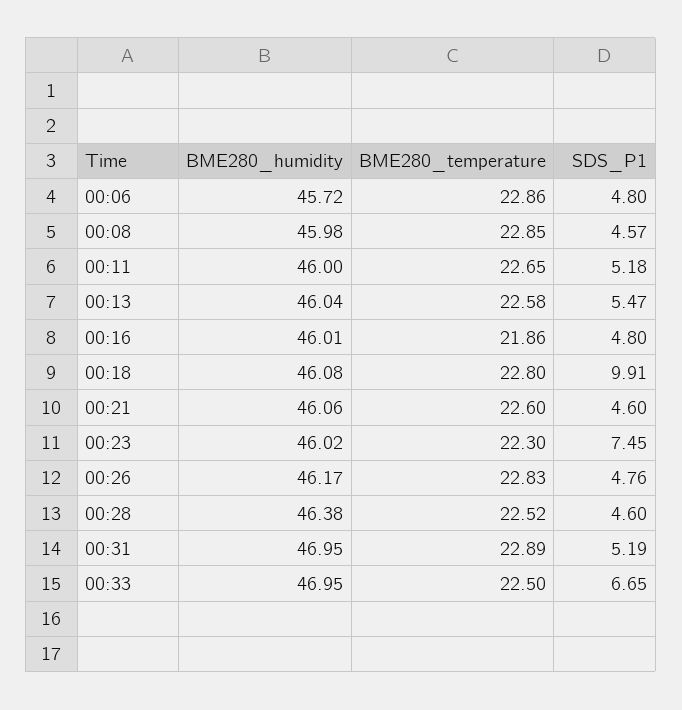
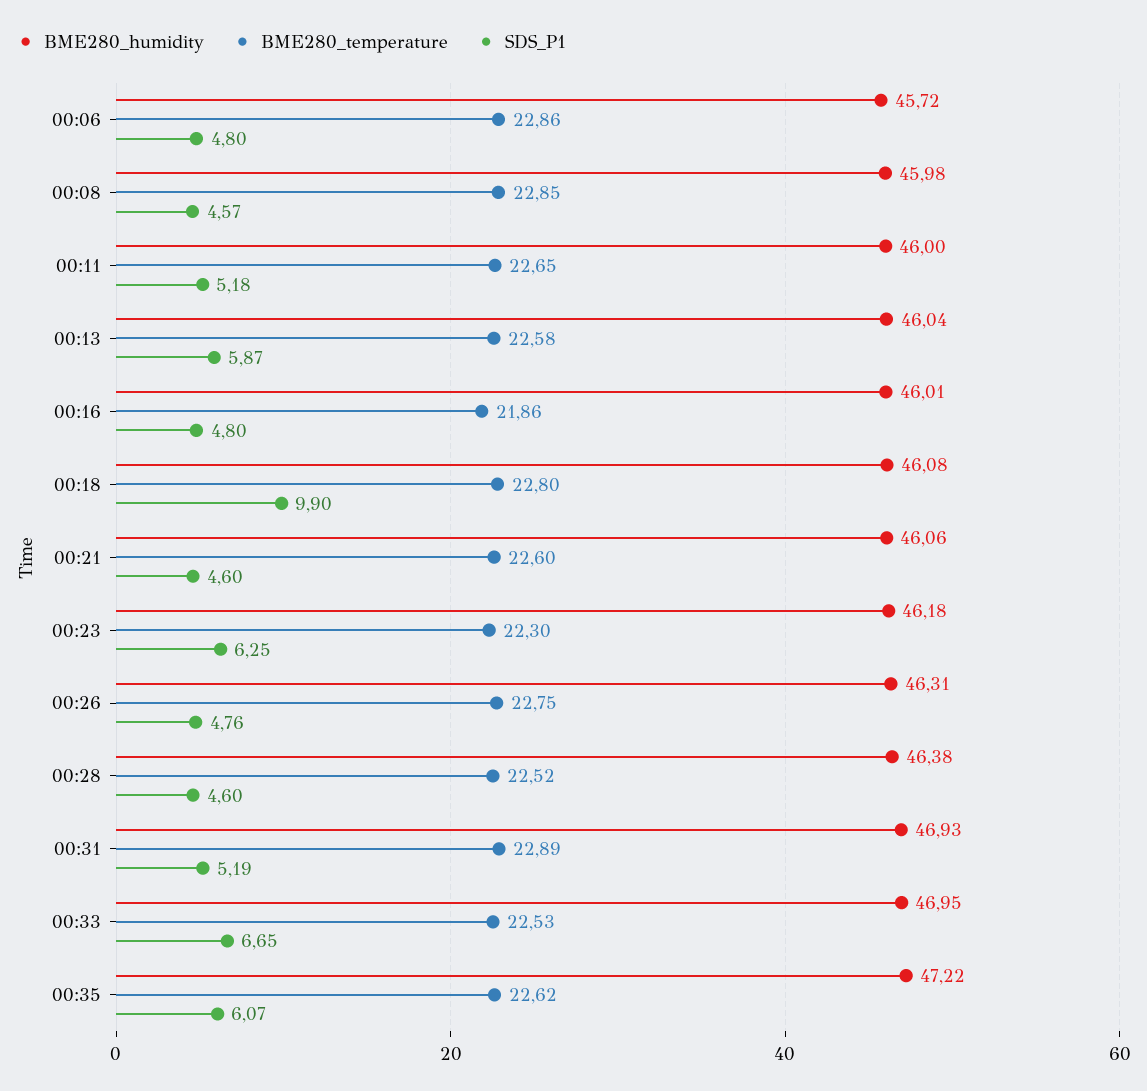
SDS_P1, 00:13: 5.47 -> 5.87
SDS_P1, 00:18: 9.91 -> 9.9
BME280_humidity, 00:23: 46.02 -> 46.18
SDS_P1, 00:23: 7.45 -> 6.25
BME280_humidity, 00:26: 46.17 -> 46.31
BME280_temperature, 00:26: 22.83 -> 22.75
BME280_humidity, 00:31: 46.95 -> 46.93
BME280_temperature, 00:33: 22.5 -> 22.53
BME280_humidity, 00:35: none -> 47.22
BME280_temperature, 00:35: none -> 22.62
SDS_P1, 00:35: none -> 6.07

